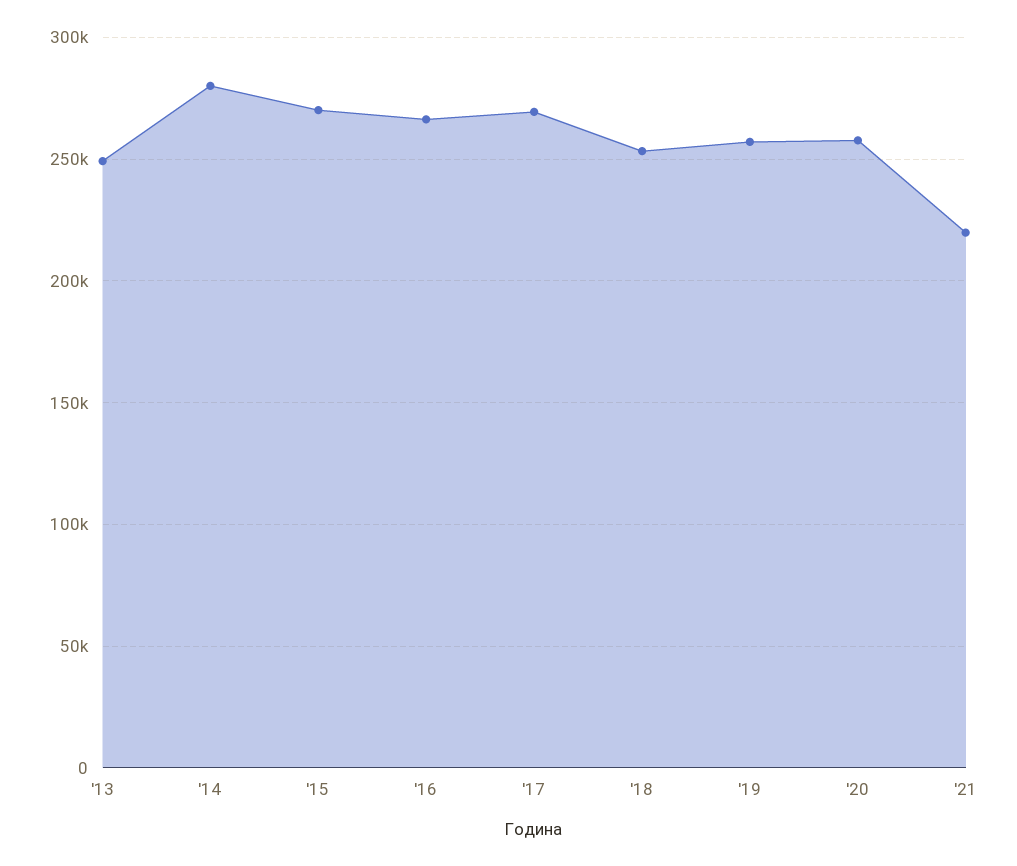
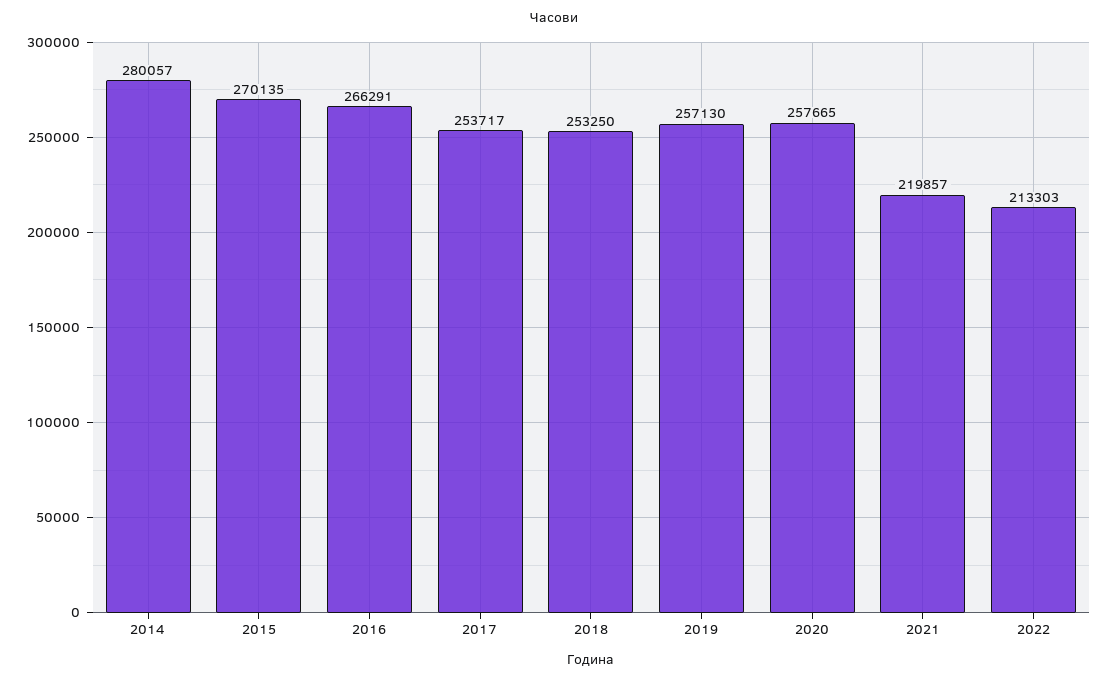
'13: 250000 -> none
'17: 270000 -> 253717
2022: none -> 213303

